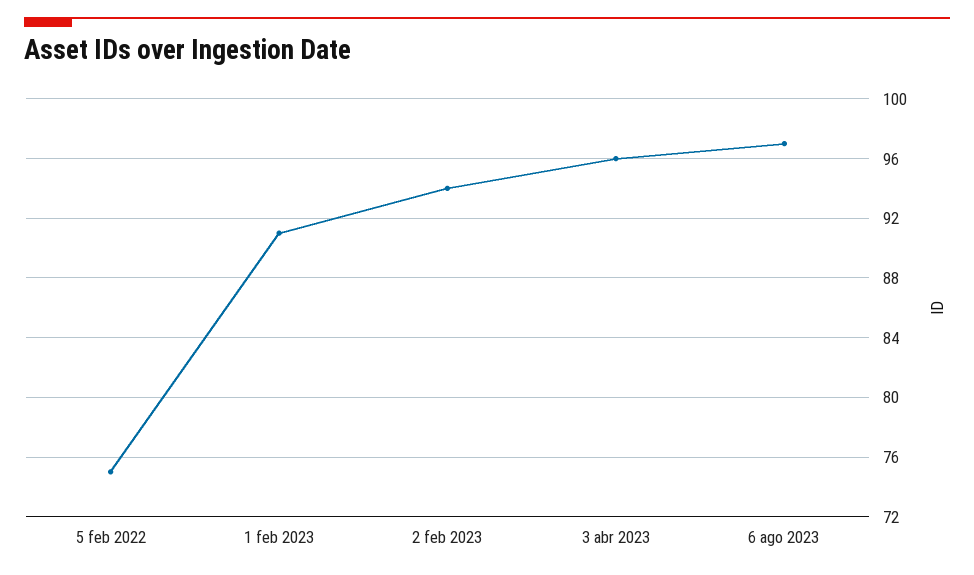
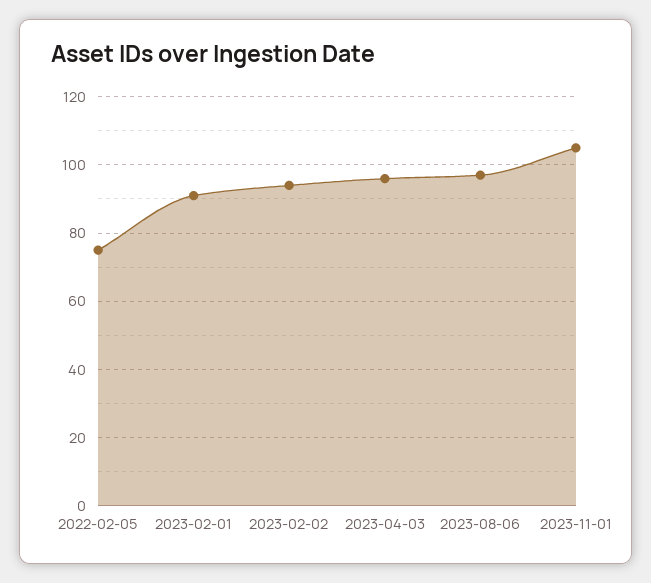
2023-11-01: none -> 105

